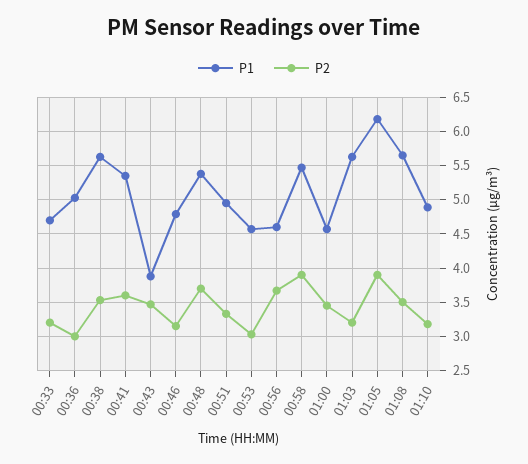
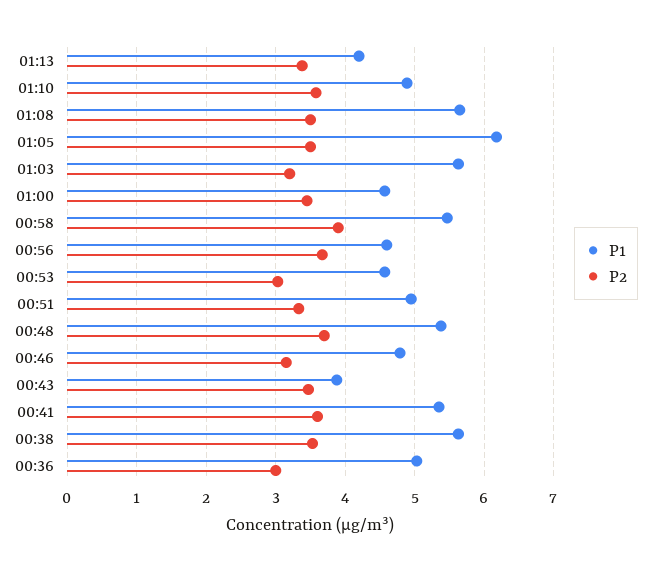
P1, 00:33: 4.7 -> none
P2, 00:33: 3.2 -> none
P2, 01:05: 3.9 -> 3.5
P2, 01:10: 3.2 -> 3.6
P1, 01:13: none -> 4.2
P2, 01:13: none -> 3.4

